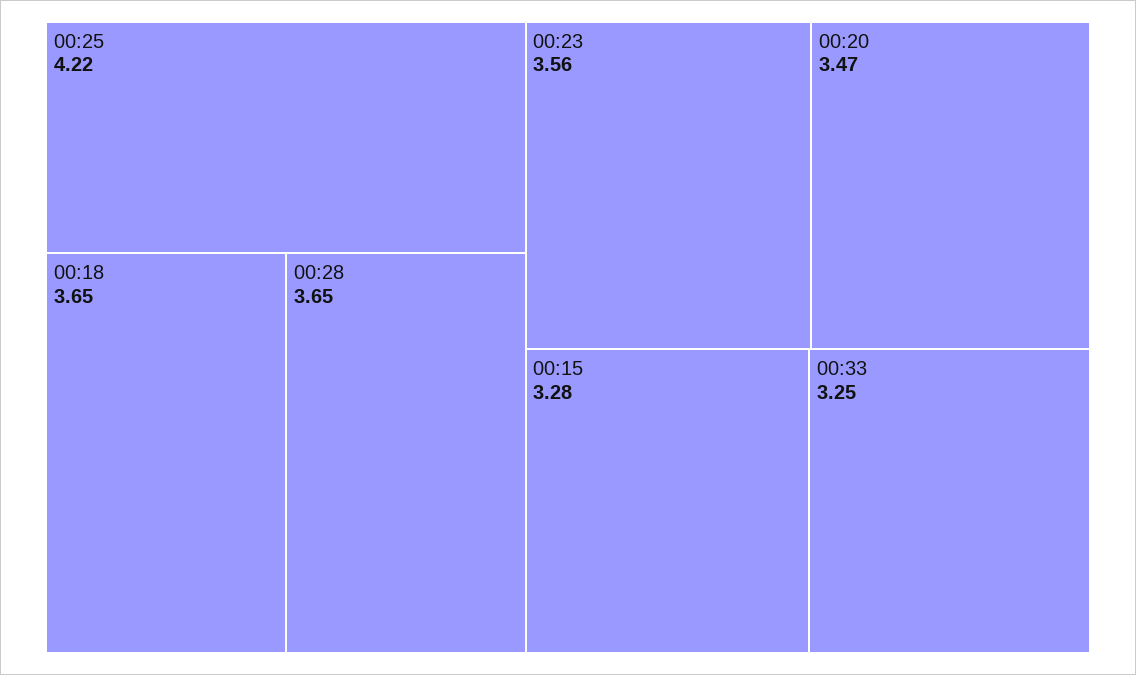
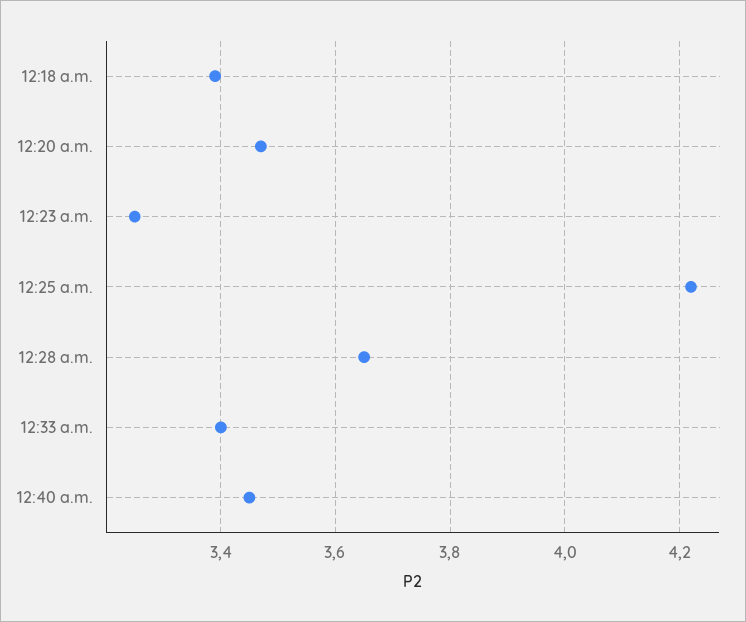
00:18: 3.65 -> 3.4
00:23: 3.56 -> 3.25
00:15: 3.28 -> none
00:33: 3.25 -> 3.4
12:40 a.m.: none -> 3.45

